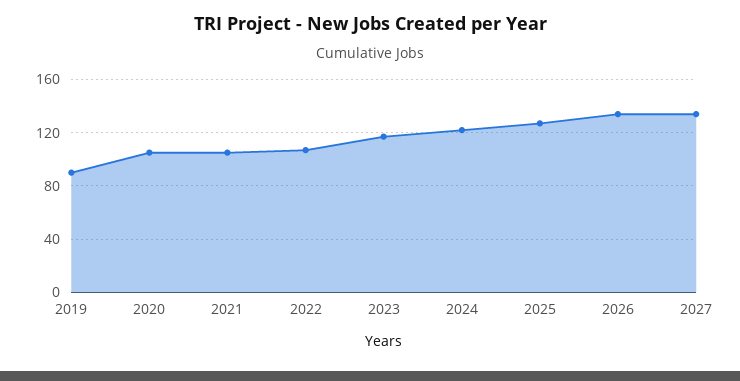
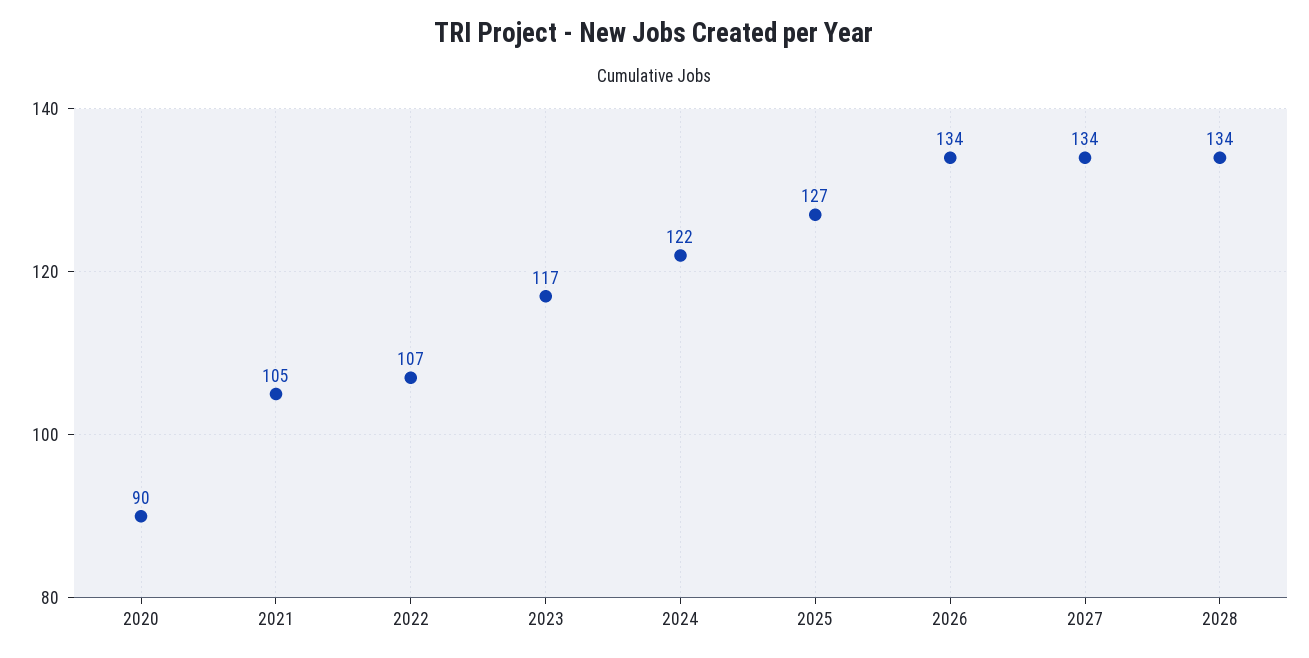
2019: 90 -> none
2020: 105 -> 90
2028: none -> 134

